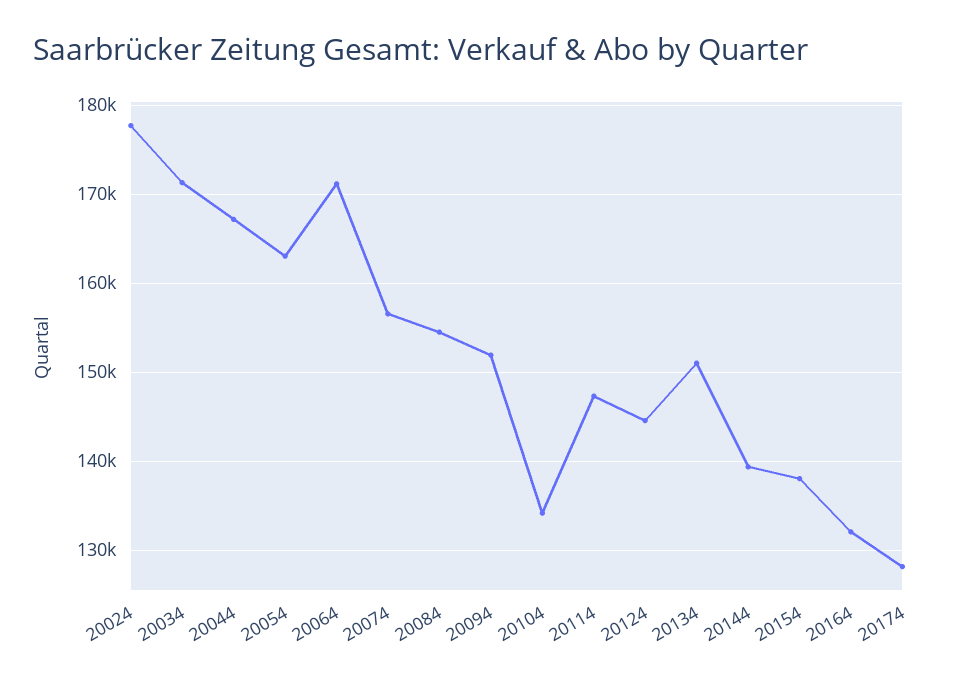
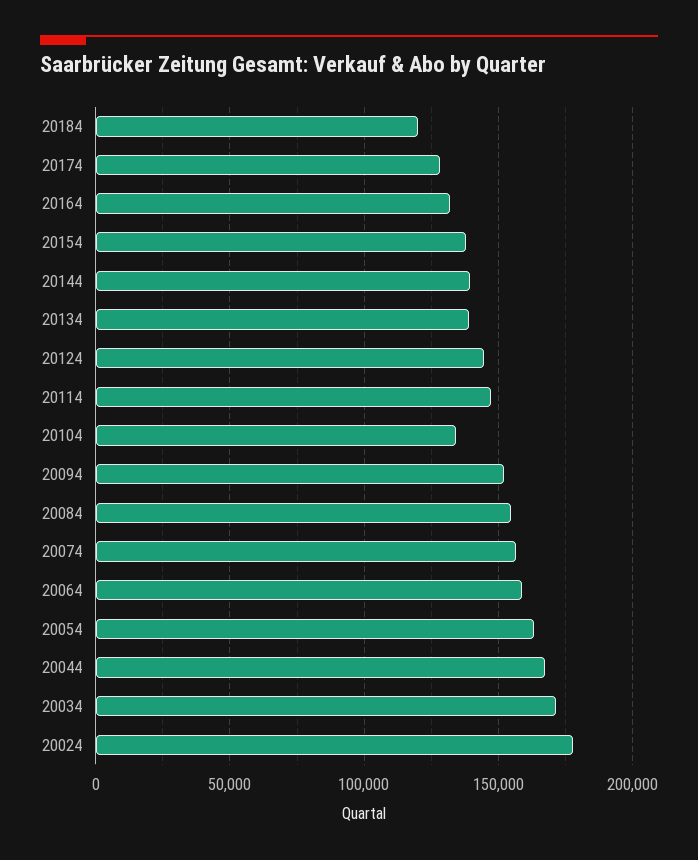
20064: 171000 -> 160000
20134: 151000 -> 140000
20184: none -> 120000

